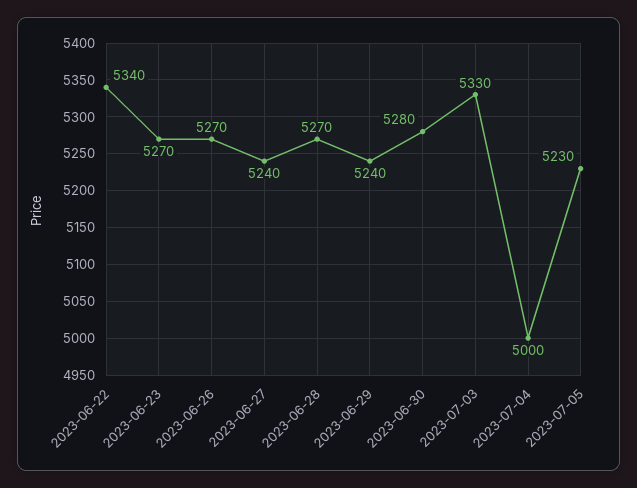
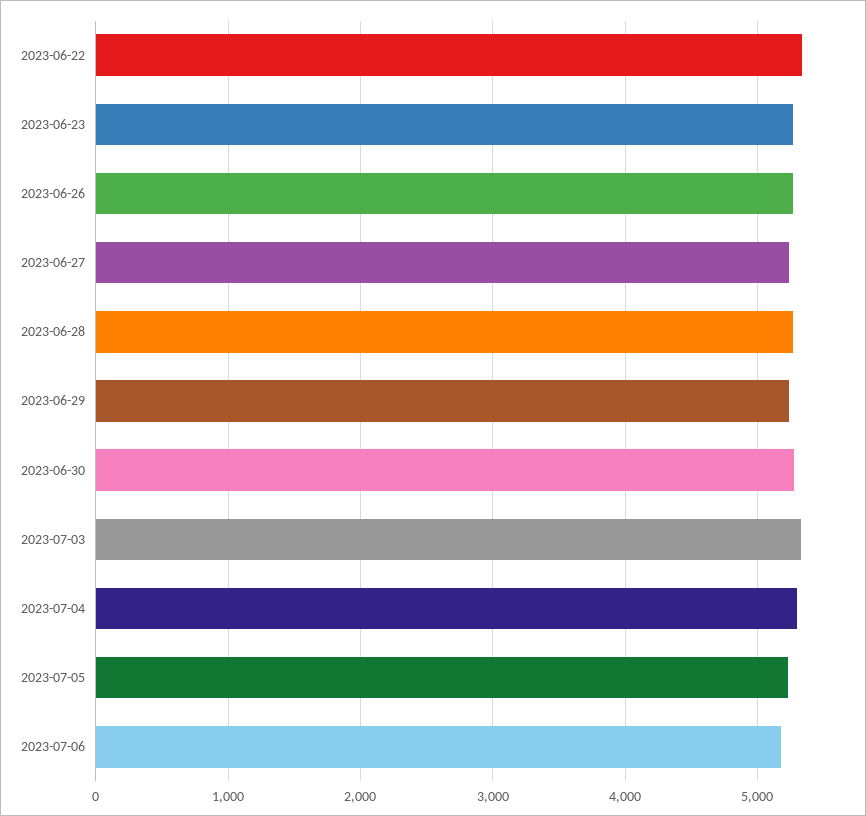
2023-07-04: 5000 -> 5300
2023-07-06: none -> 5200

